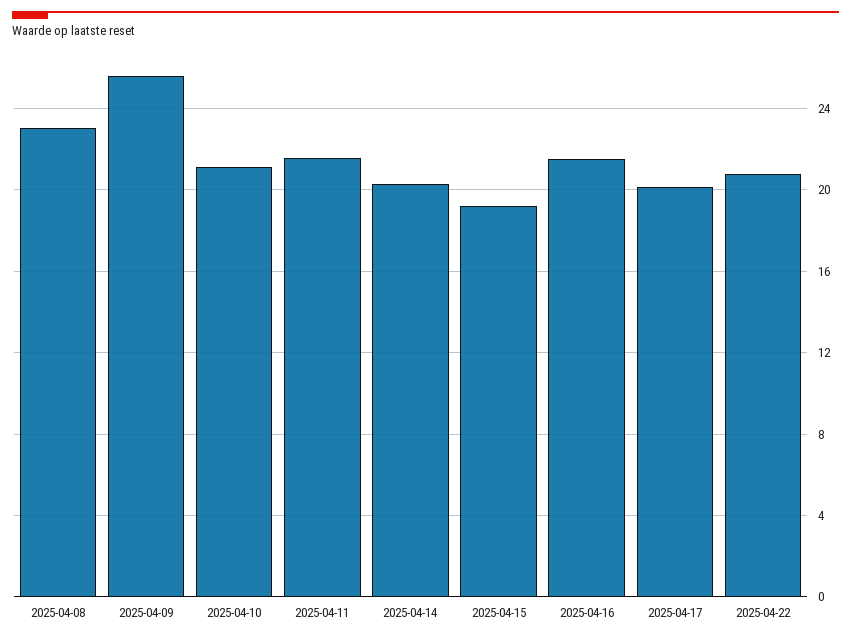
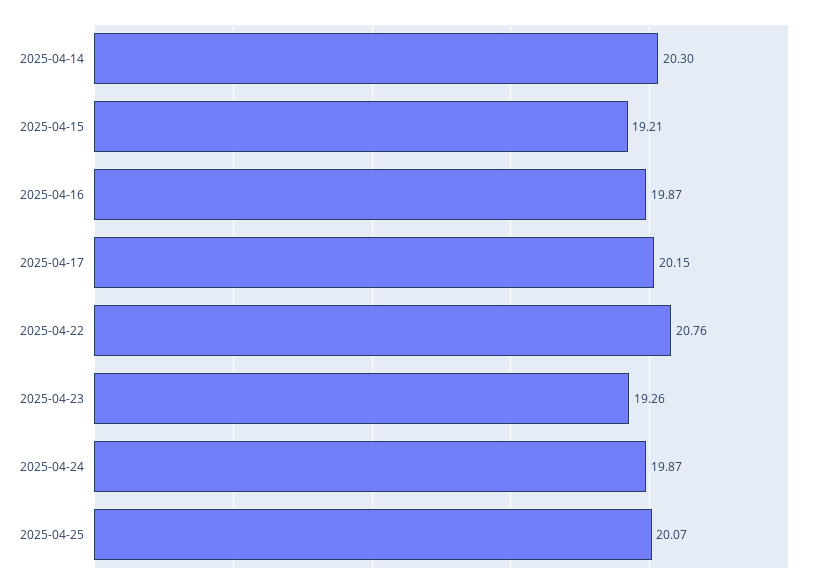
2025-04-08: 23 -> none
2025-04-09: 25.5 -> none
2025-04-10: 21 -> none
2025-04-11: 21.5 -> none
2025-04-16: 21.5 -> 19.87
2025-04-23: none -> 19.26
2025-04-24: none -> 19.87
2025-04-25: none -> 20.07

